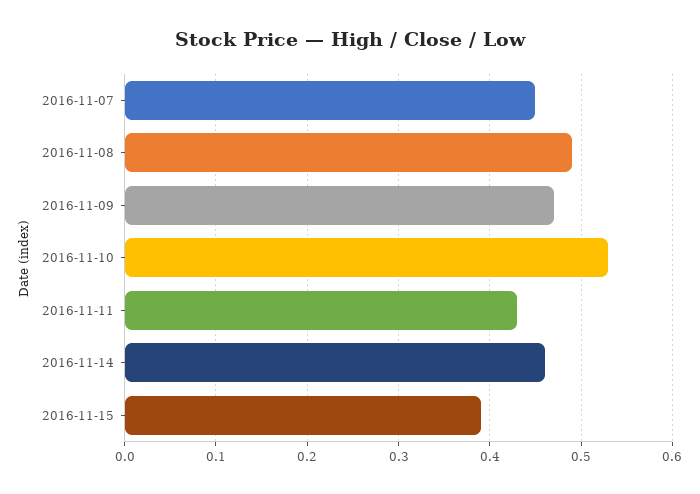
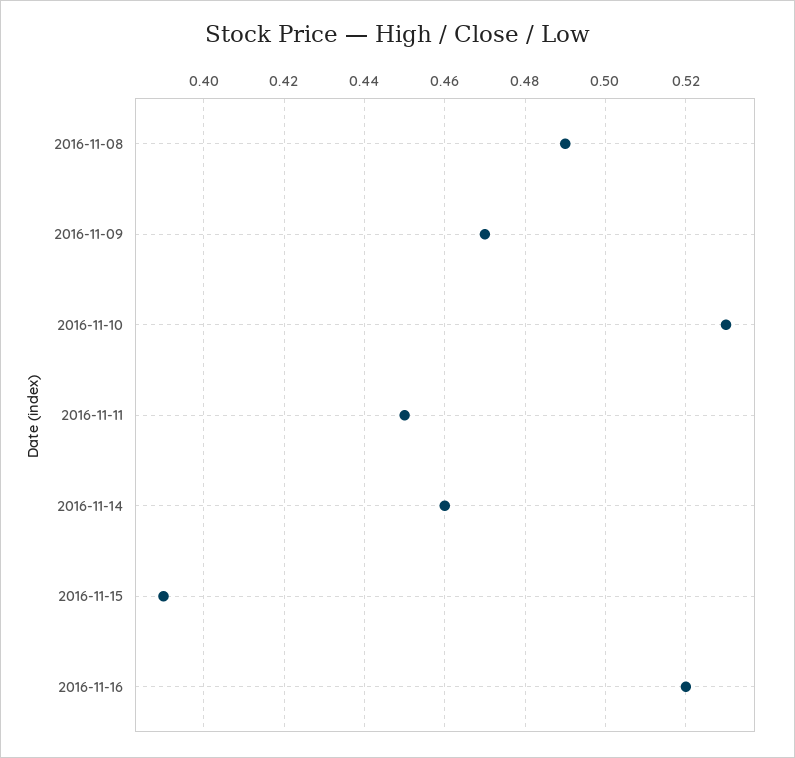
2016-11-07: 0.45 -> none
2016-11-11: 0.43 -> 0.45
2016-11-16: none -> 0.52

